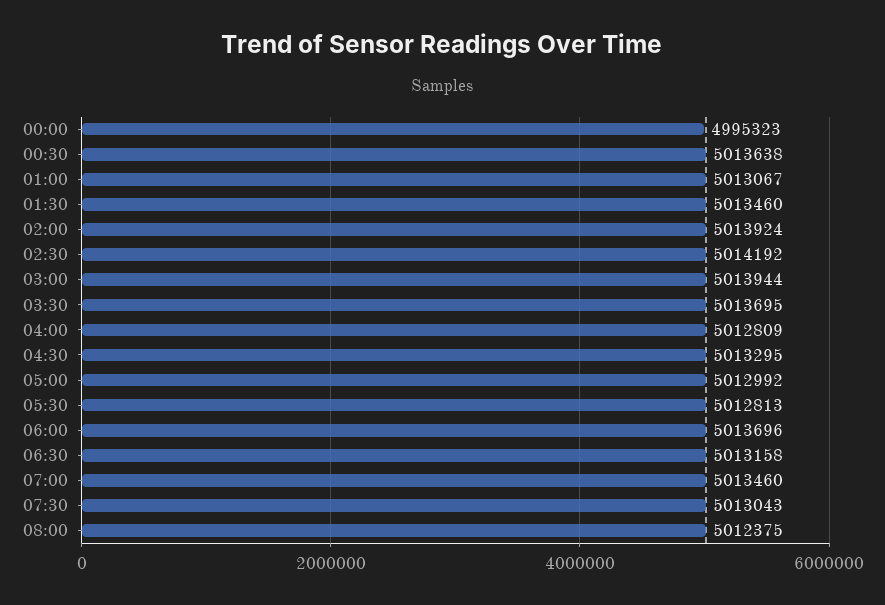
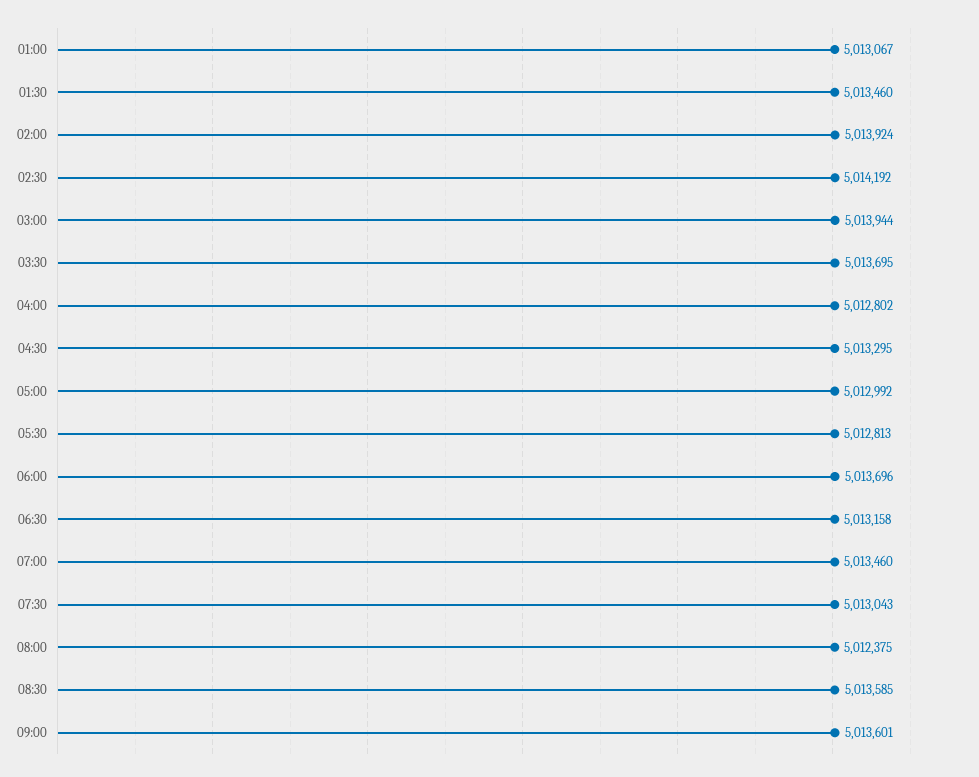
00:00: 4995323 -> none
00:30: 5013638 -> none
04:00: 5012809 -> 5012802
08:30: none -> 5013585
09:00: none -> 5013601

